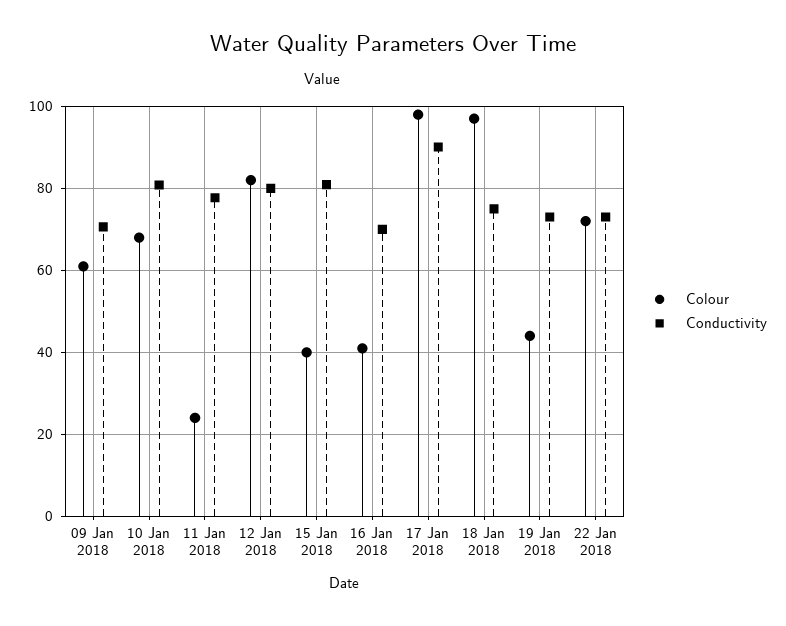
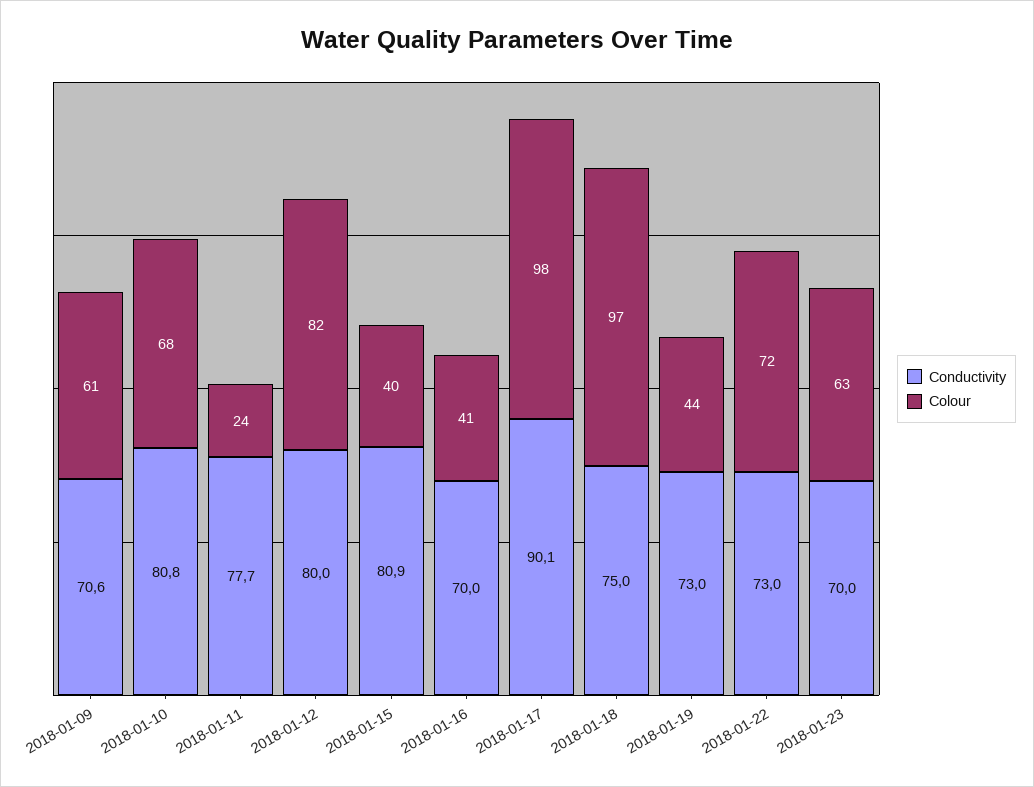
Conductivity, 2018-01-23: none -> 70
Colour, 2018-01-23: none -> 63

